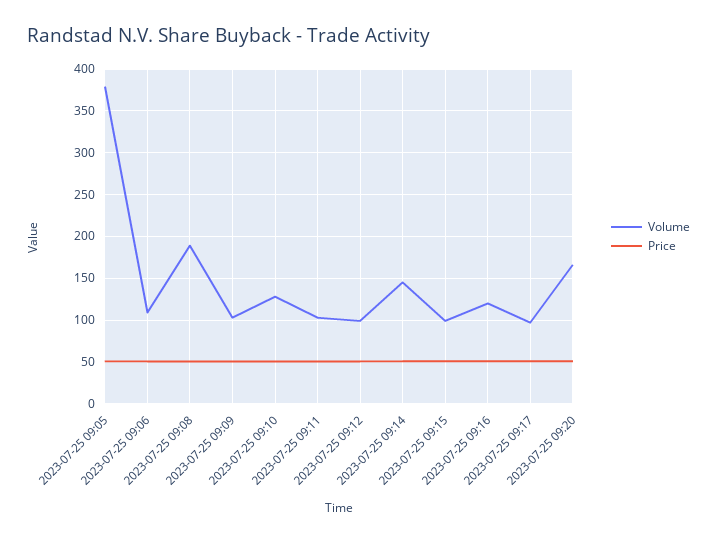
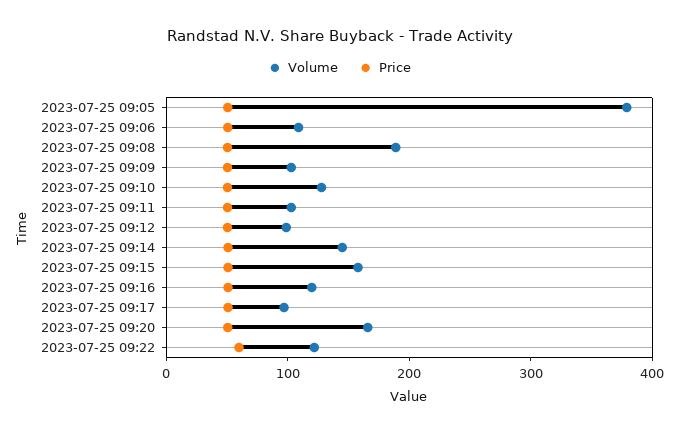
Volume, 2023-07-25 09:15: 100 -> 160
Volume, 2023-07-25 09:22: none -> 120
Price, 2023-07-25 09:22: none -> 60

